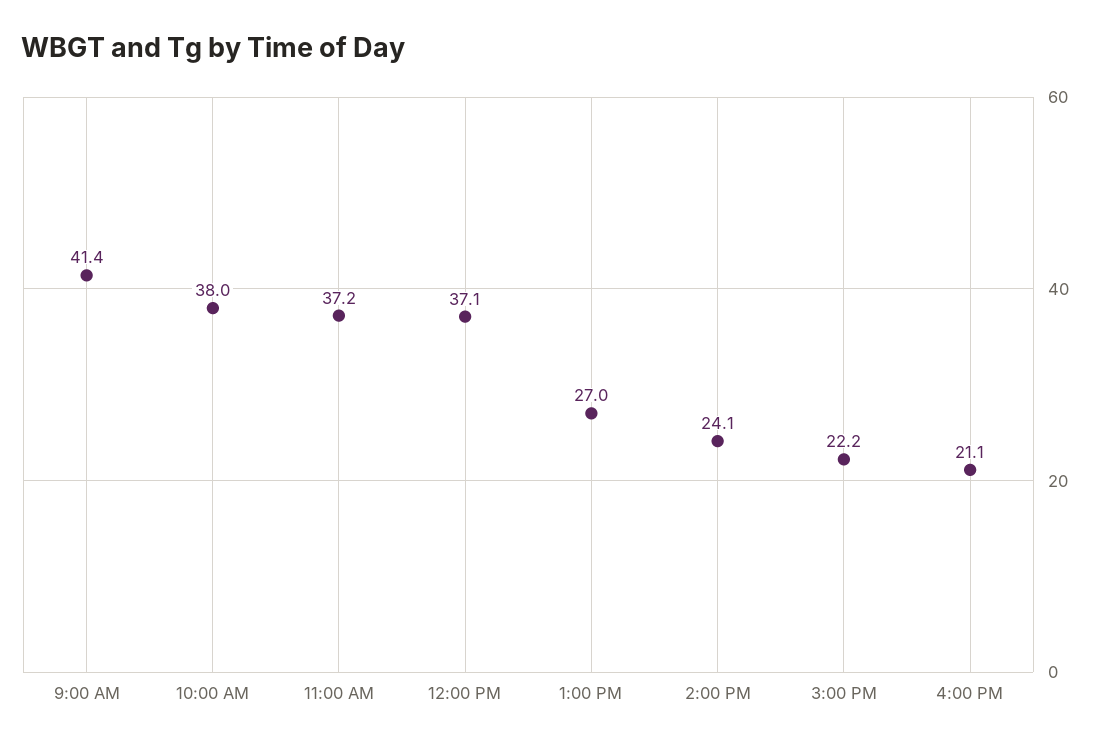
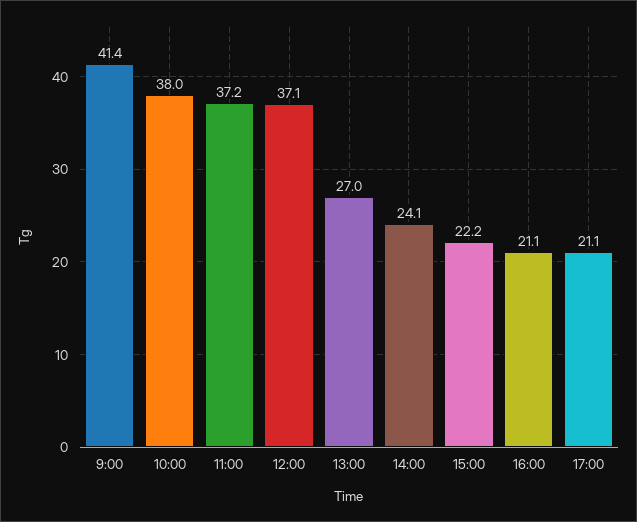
17:00: none -> 21.1

